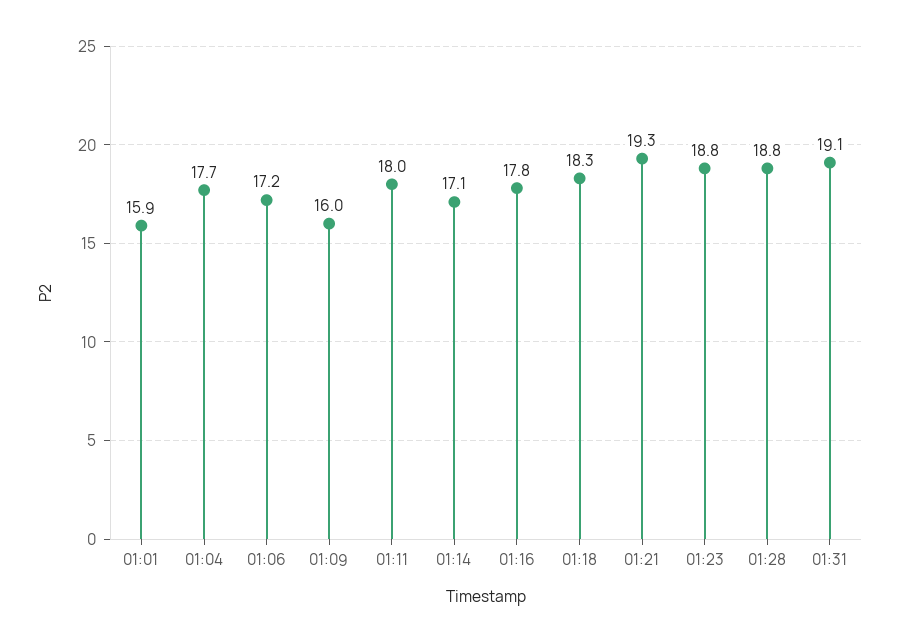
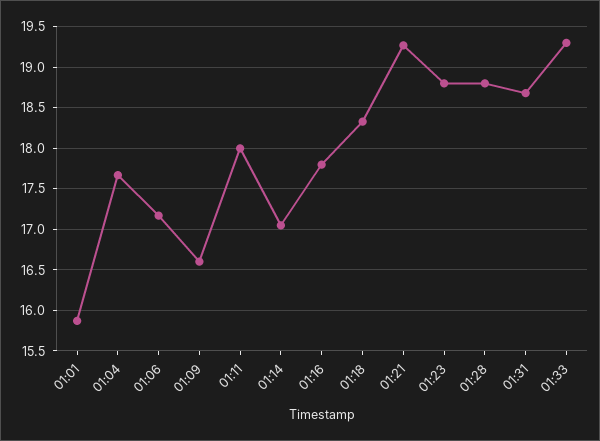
01:09: 16 -> 16.6
01:31: 19.1 -> 18.7
01:33: none -> 19.3

